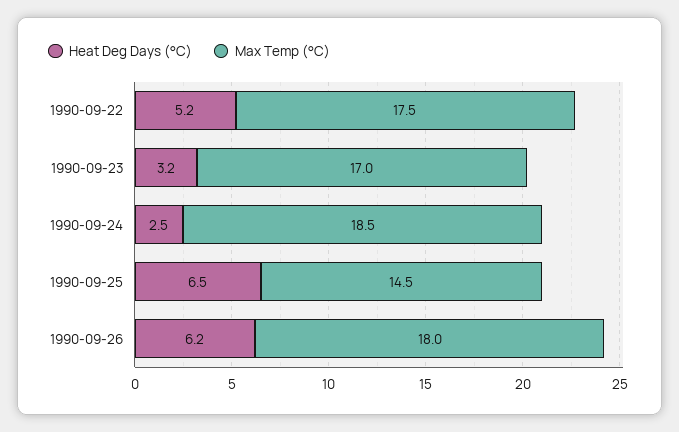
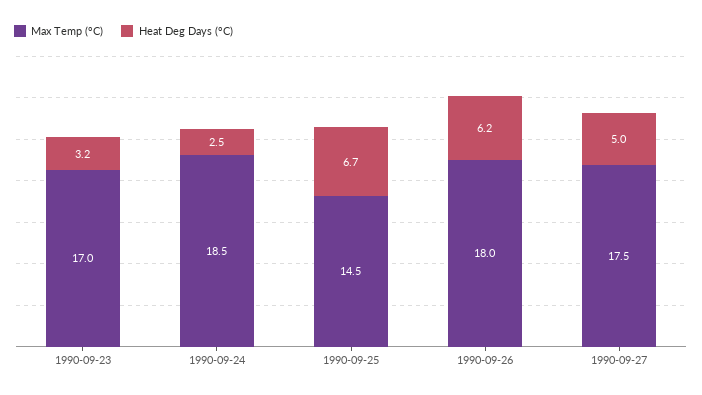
Heat Deg Days (°C), 1990-09-22: 5.2 -> none
Max Temp (°C), 1990-09-22: 17.5 -> none
Heat Deg Days (°C), 1990-09-25: 6.5 -> 6.7
Max Temp (°C), 1990-09-27: none -> 17.5
Heat Deg Days (°C), 1990-09-27: none -> 5

